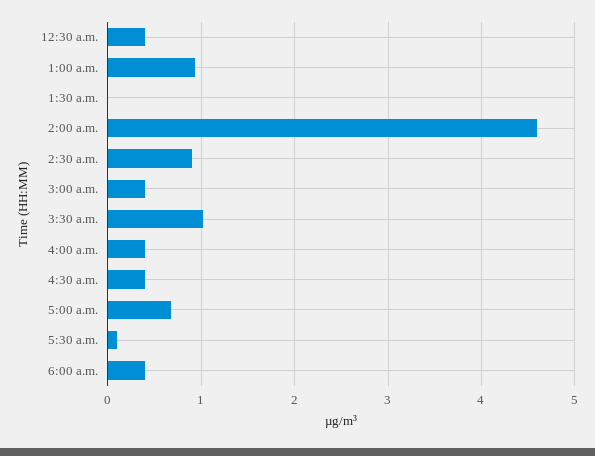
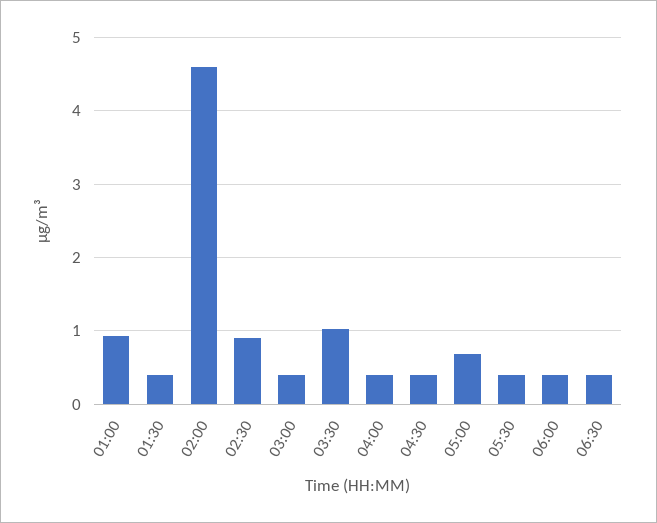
12:30 a.m.: 0.4 -> none
1:30 a.m.: 0 -> 0.4
5:30 a.m.: 0.1 -> 0.4
06:30: none -> 0.4

